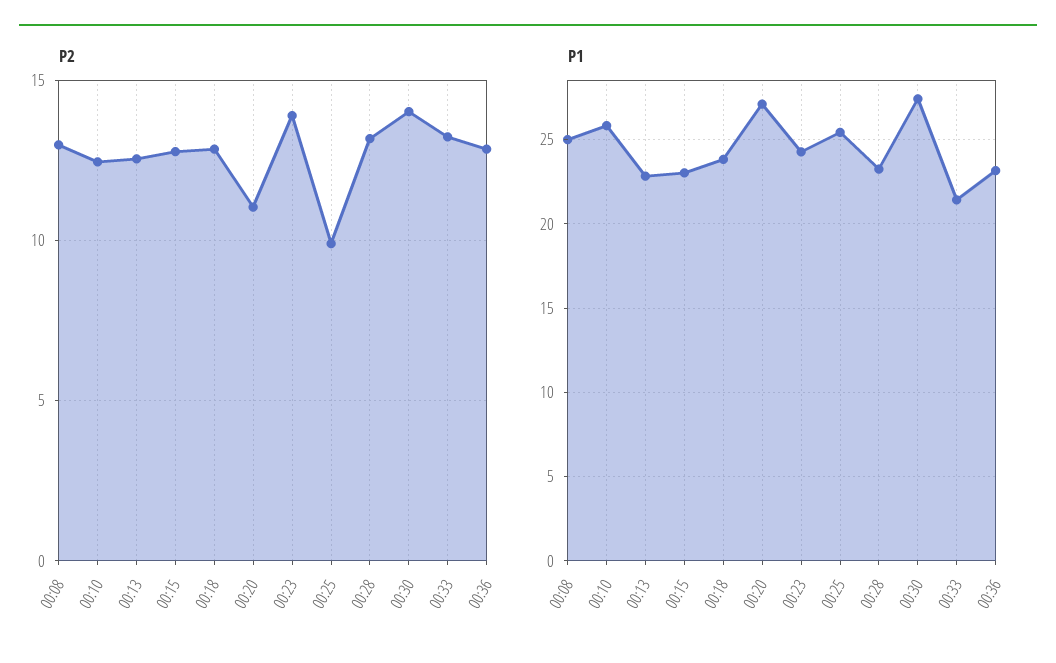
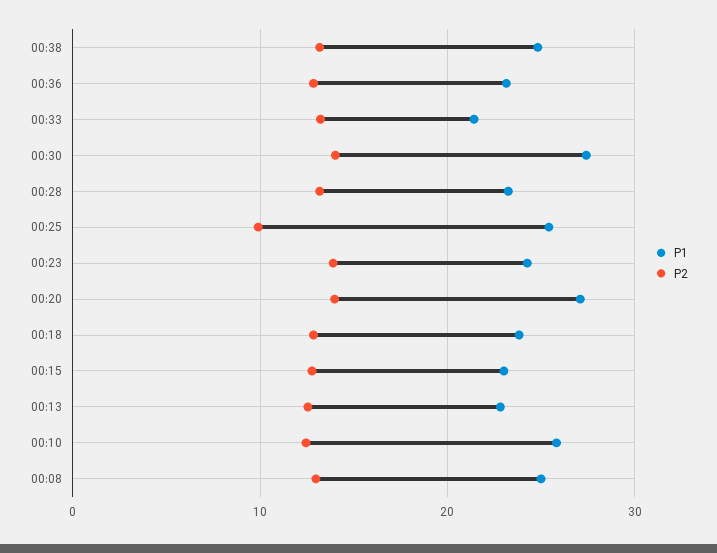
P2, 00:20: 11 -> 14
P1, 00:38: none -> 25
P2, 00:38: none -> 13

